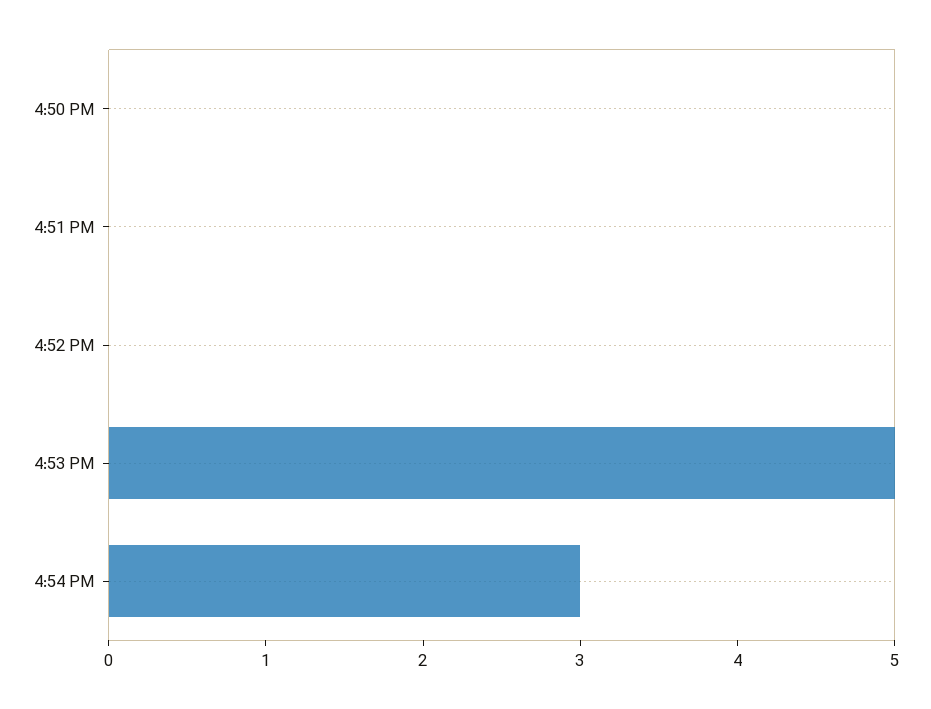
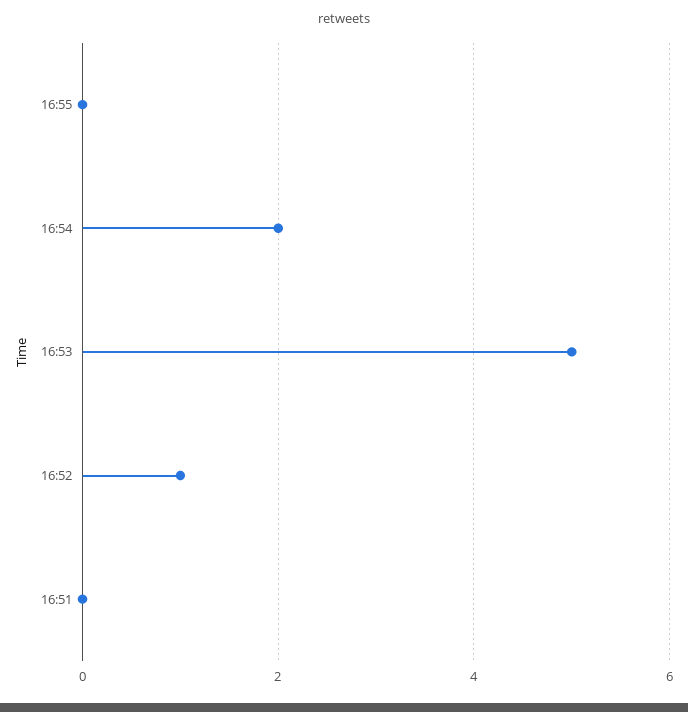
4:50 PM: 0 -> none
4:52 PM: 0 -> 1
4:54 PM: 3 -> 2
16:55: none -> 0

